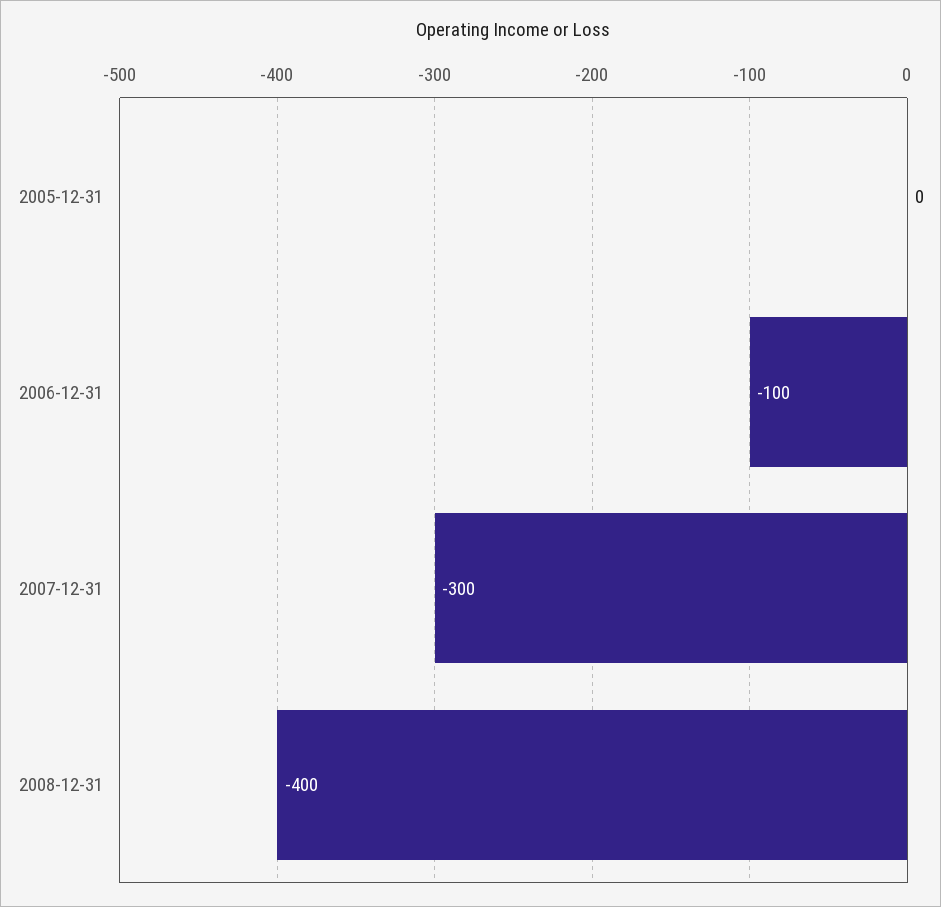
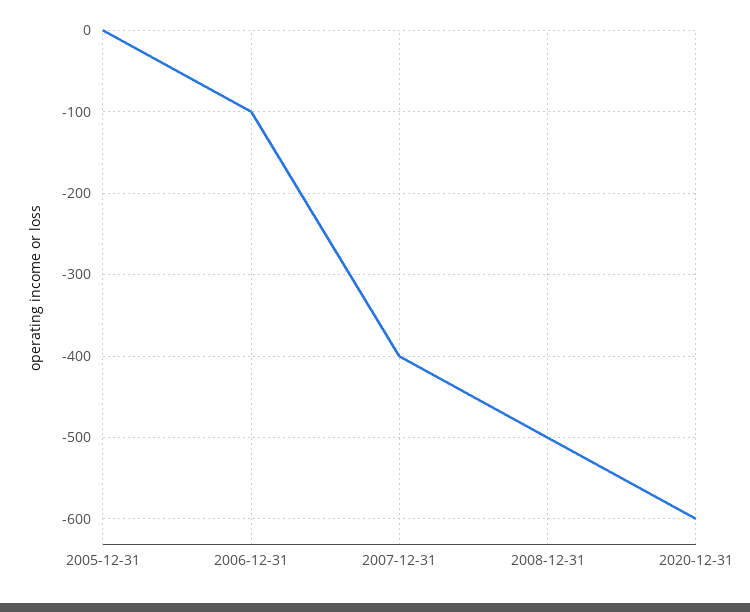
2007-12-31: -300 -> -400
2008-12-31: -400 -> -500
2020-12-31: none -> -600

